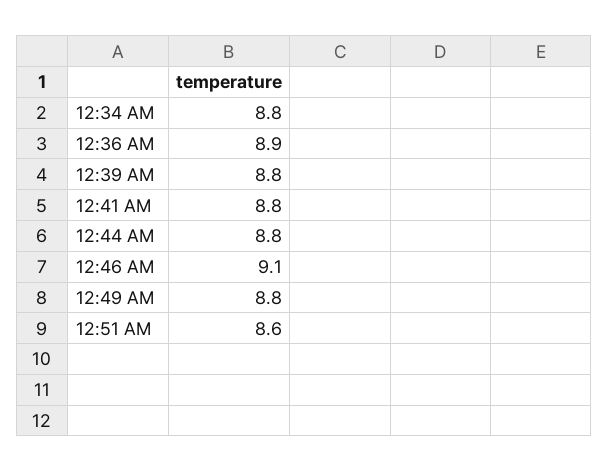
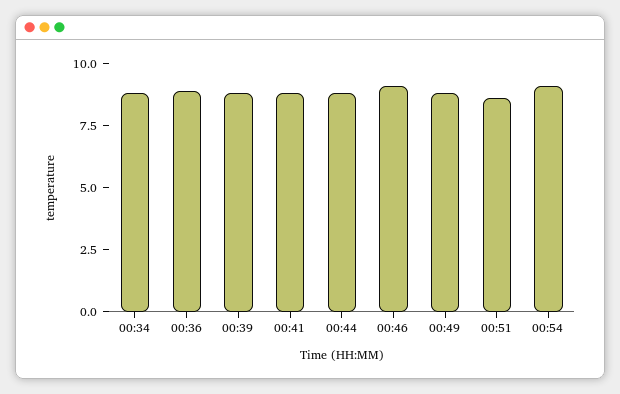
00:54: none -> 9

